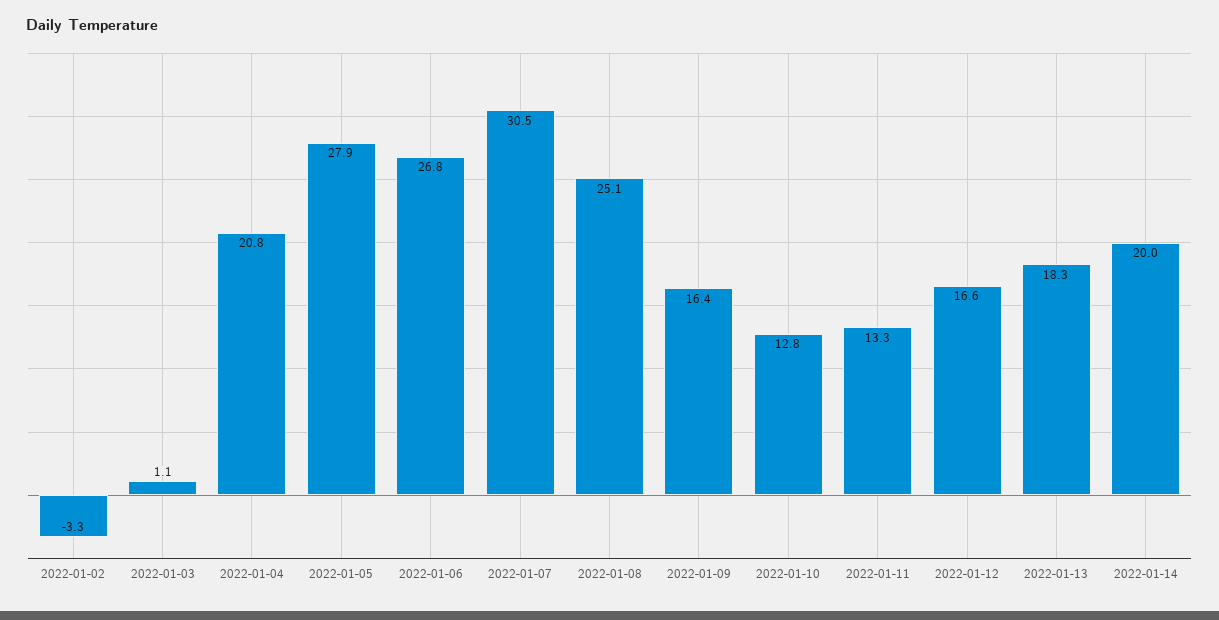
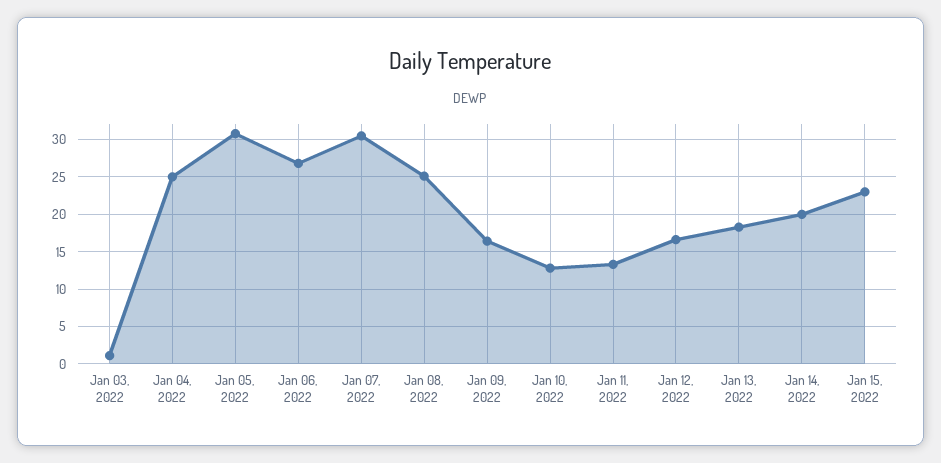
2022-01-02: -3.3 -> none
2022-01-04: 20.8 -> 25
2022-01-05: 27.9 -> 31
Jan 15, 2022: none -> 23

